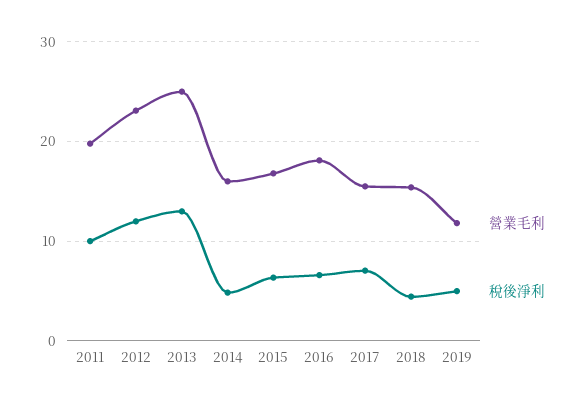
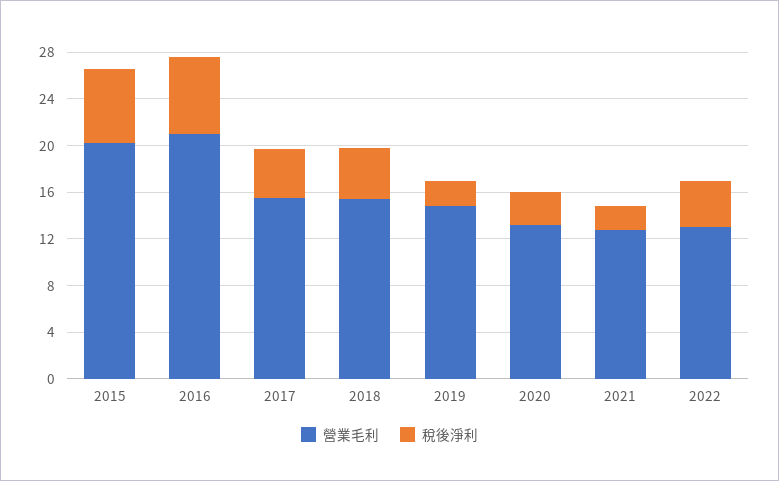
營業毛利, 2011: 20 -> none
稅後淨利, 2011: 10 -> none
營業毛利, 2012: 23 -> none
稅後淨利, 2012: 12 -> none
營業毛利, 2013: 25 -> none
稅後淨利, 2013: 13 -> none
營業毛利, 2014: 16 -> none
稅後淨利, 2014: 5 -> none
營業毛利, 2015: 17 -> 20
營業毛利, 2016: 18 -> 21
稅後淨利, 2017: 7 -> 4
營業毛利, 2019: 12 -> 15
稅後淨利, 2019: 5 -> 2
營業毛利, 2020: none -> 13
稅後淨利, 2020: none -> 3
營業毛利, 2021: none -> 13
稅後淨利, 2021: none -> 2
營業毛利, 2022: none -> 13
稅後淨利, 2022: none -> 4

